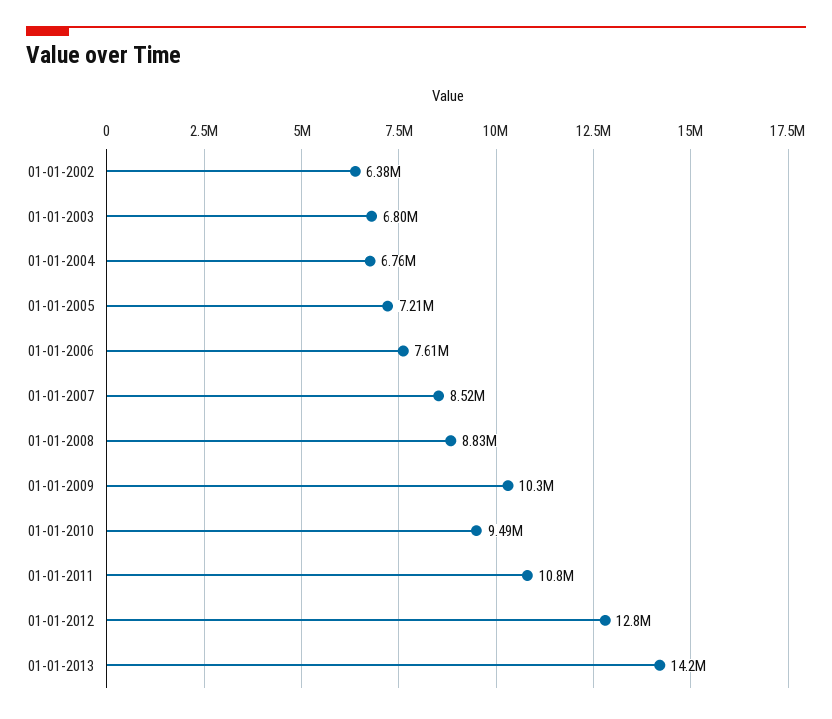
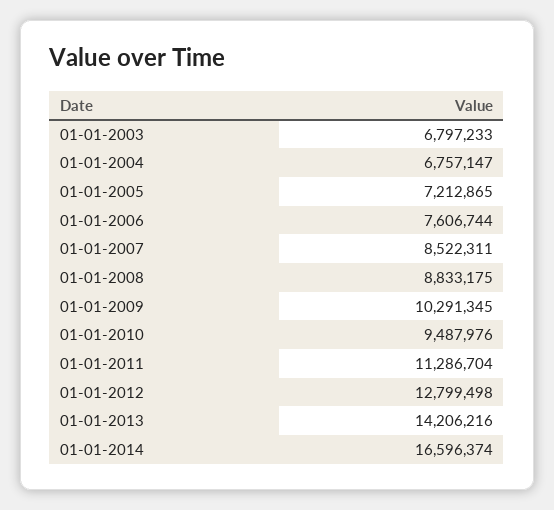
01-01-2002: 6380000 -> none
01-01-2011: 10800000 -> 11286704
01-01-2014: none -> 16596374

